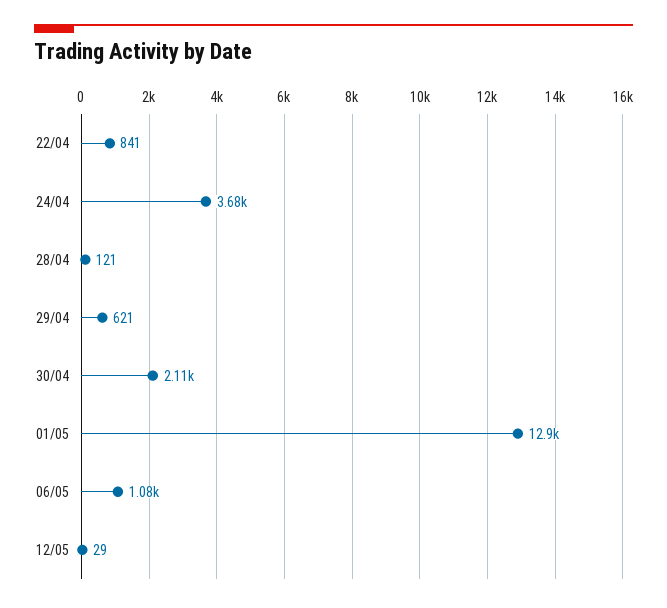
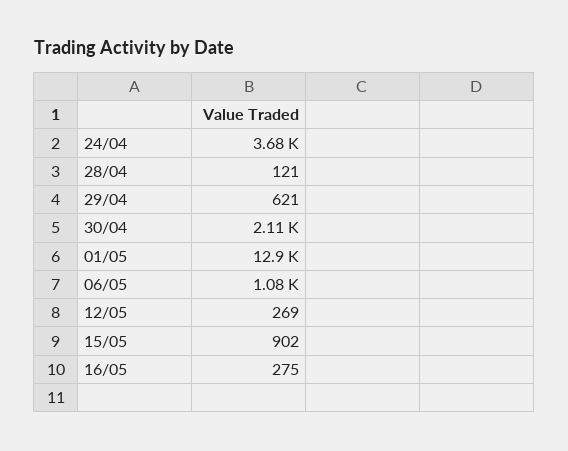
22/04: 841 -> none
12/05: 29 -> 269
15/05: none -> 902
16/05: none -> 275

